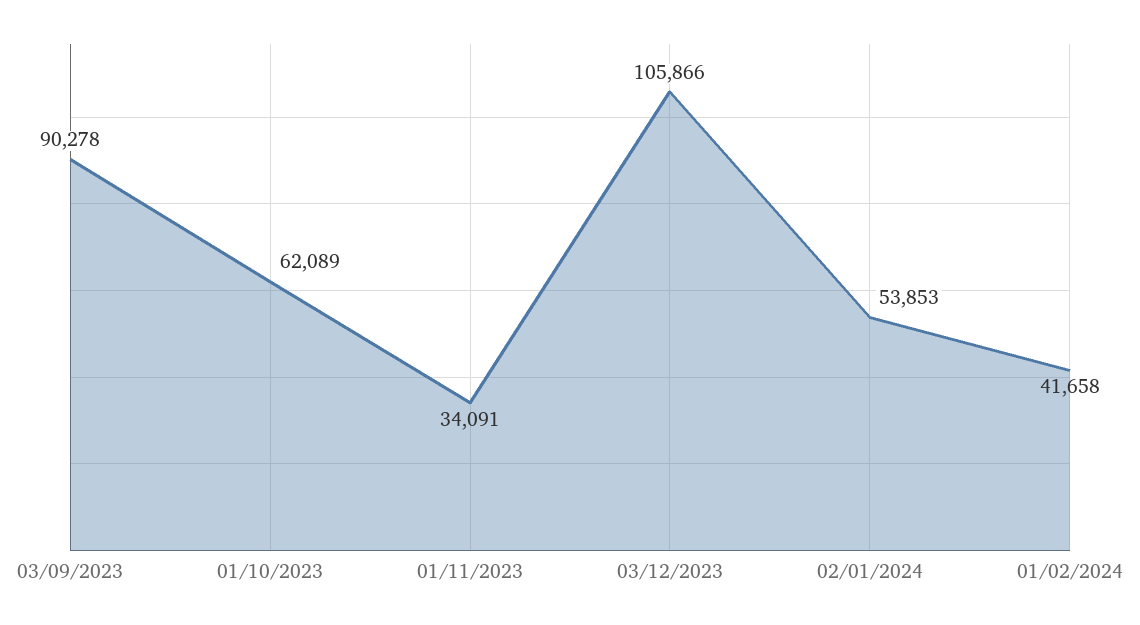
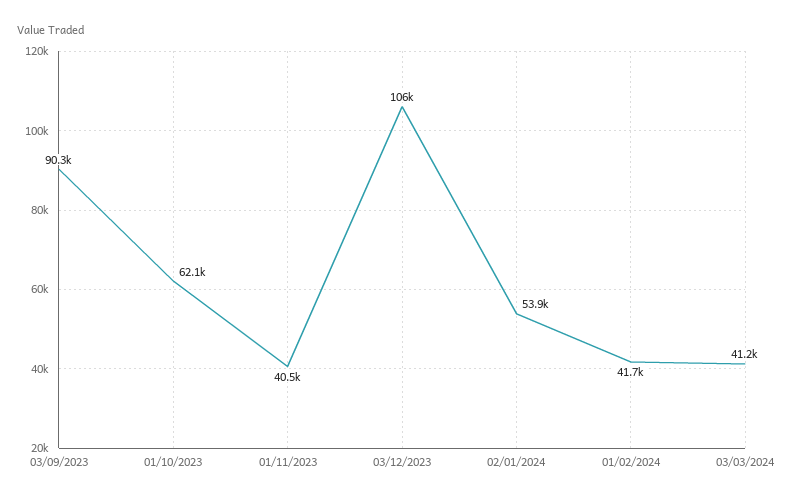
01/11/2023: 34091 -> 40500
03/03/2024: none -> 41200

